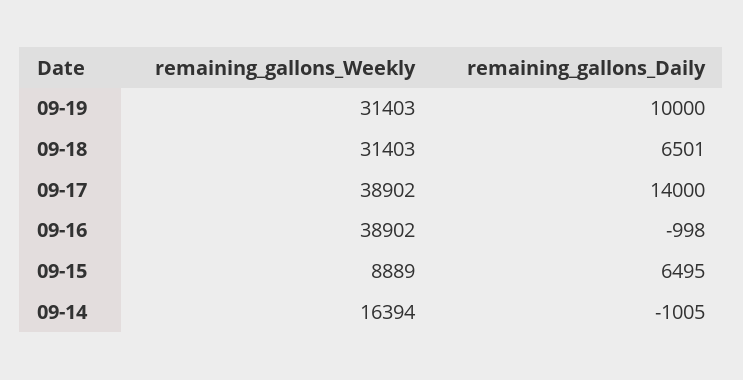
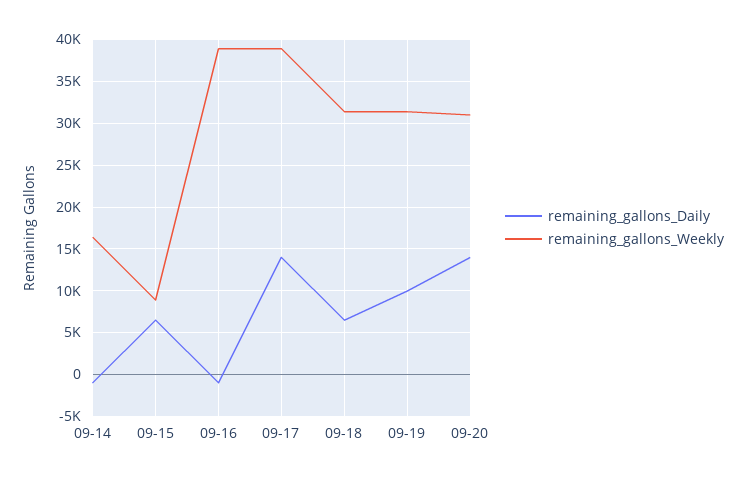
remaining_gallons_Daily, 09-20: none -> 14000
remaining_gallons_Weekly, 09-20: none -> 31000

